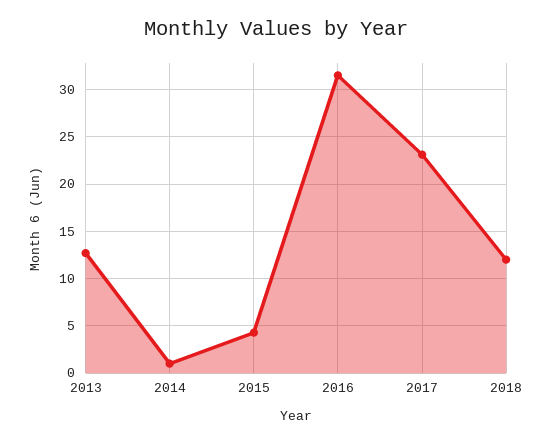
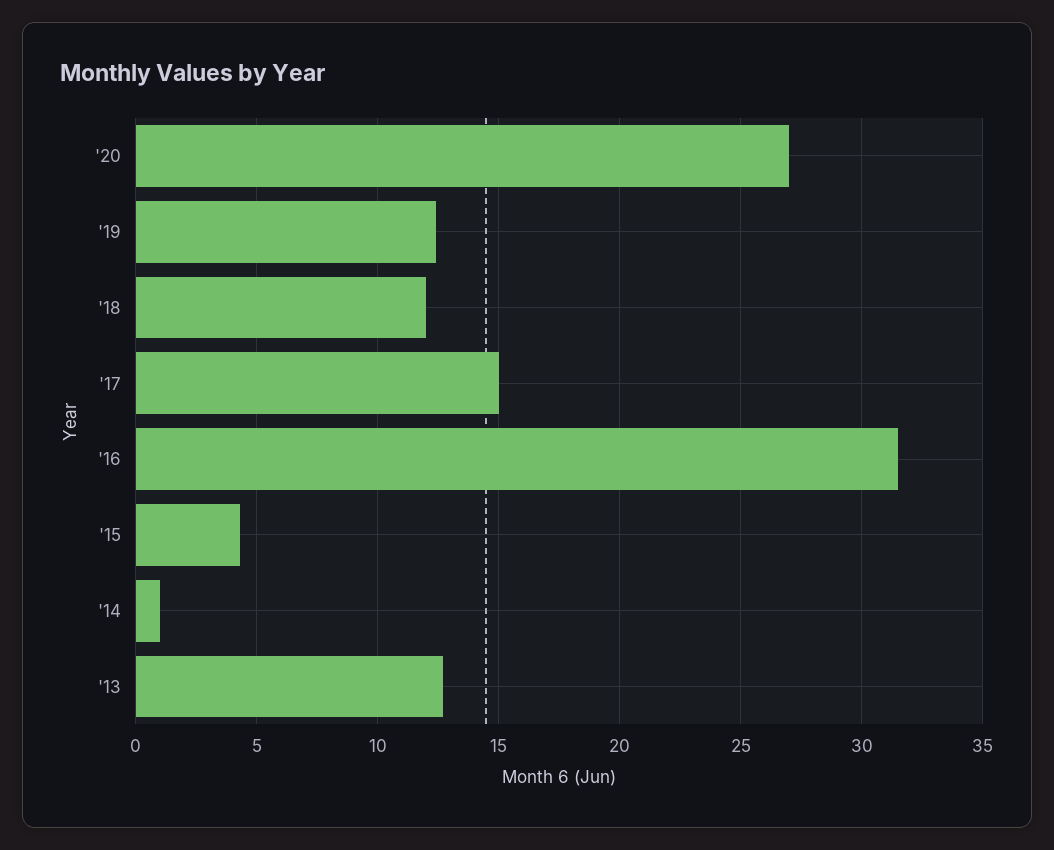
2017: 23 -> 15
'20: none -> 27
'19: none -> 12.5

